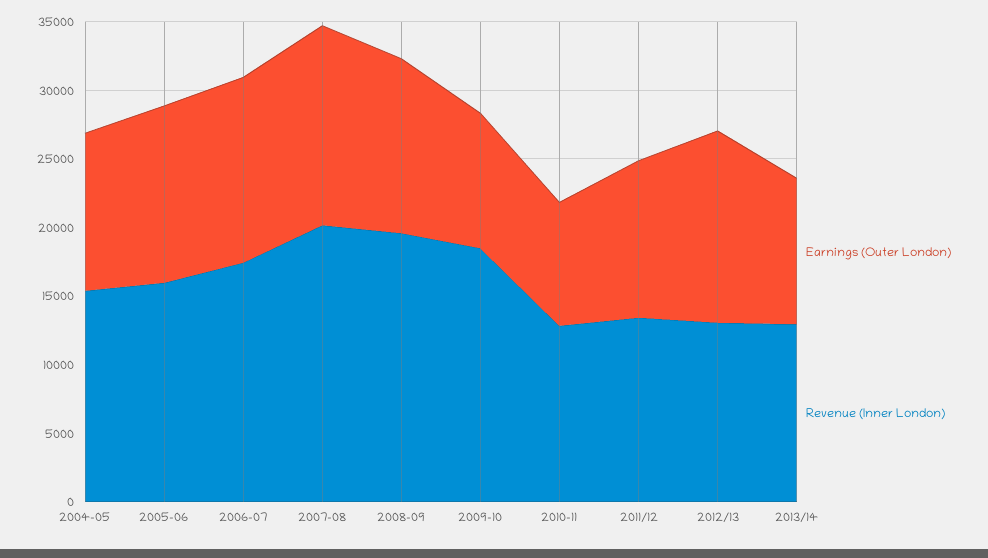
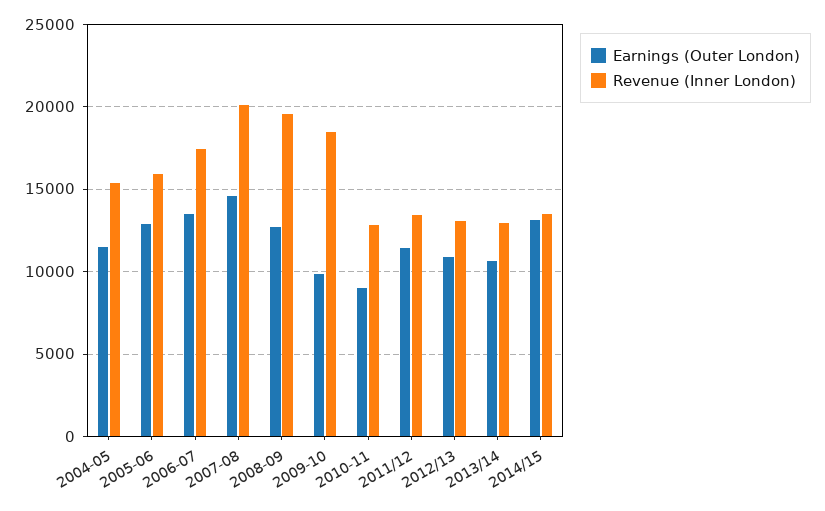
Earnings (Outer London), 2012/13: 14000 -> 11000
Earnings (Outer London), 2014/15: none -> 13000
Revenue (Inner London), 2014/15: none -> 13500

